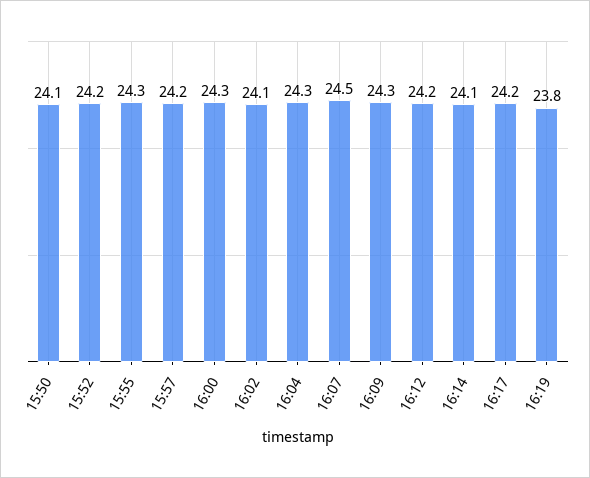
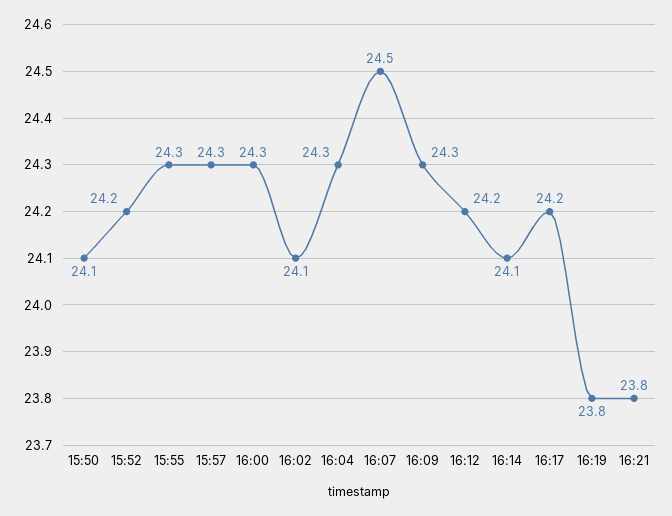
15:57: 24.2 -> 24.3
16:21: none -> 23.8

